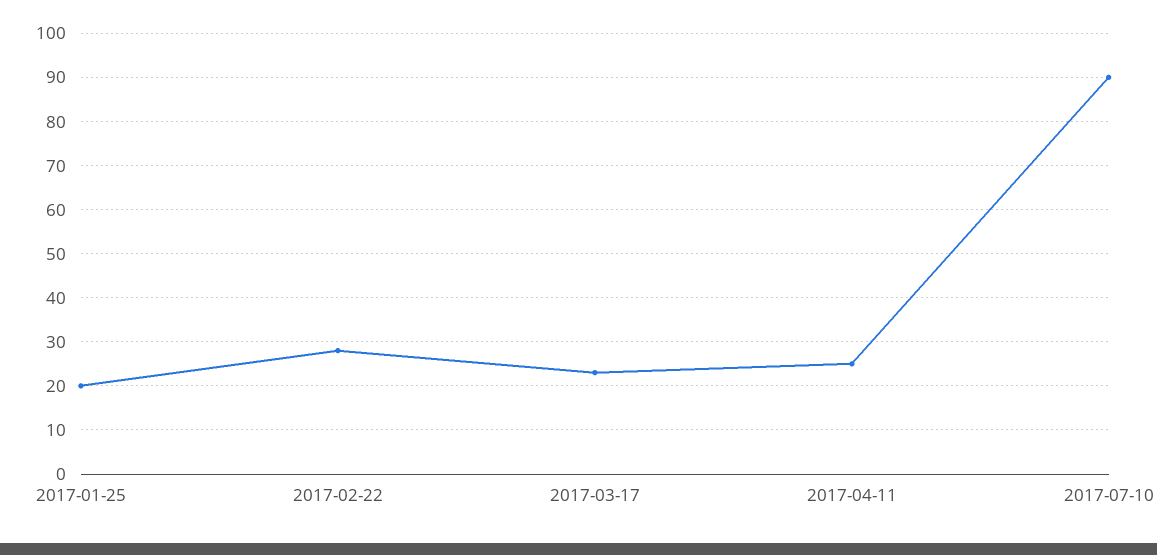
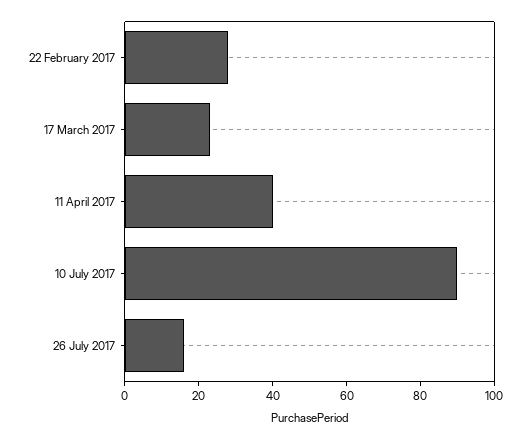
2017-01-25: 20 -> none
2017-04-11: 25 -> 40
26 July 2017: none -> 15

